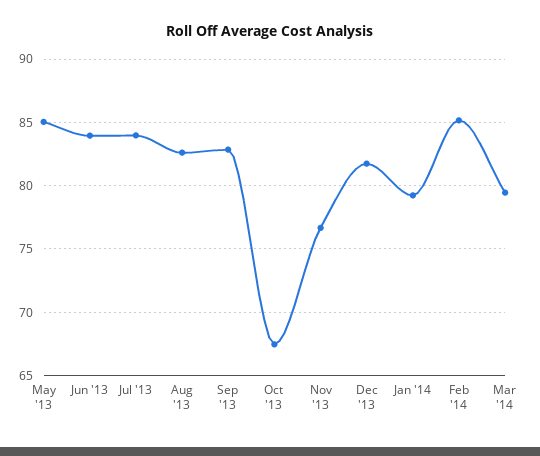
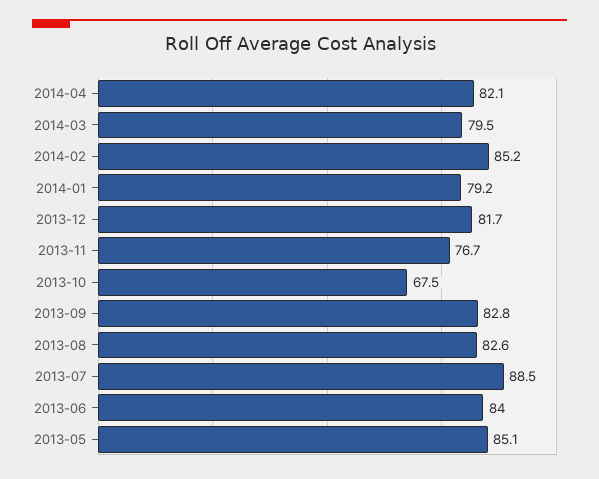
Jul '13: 84 -> 88.5
2014-04: none -> 82.1

